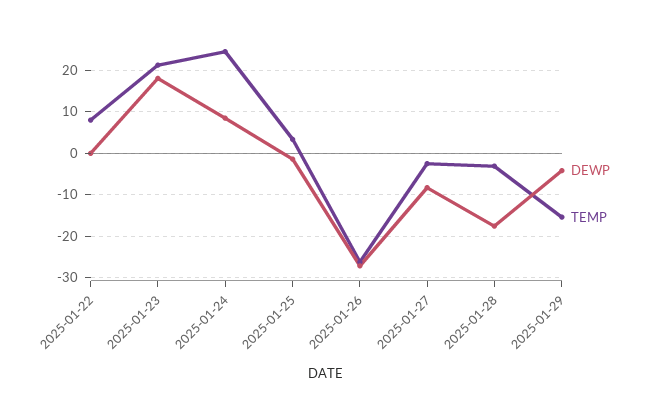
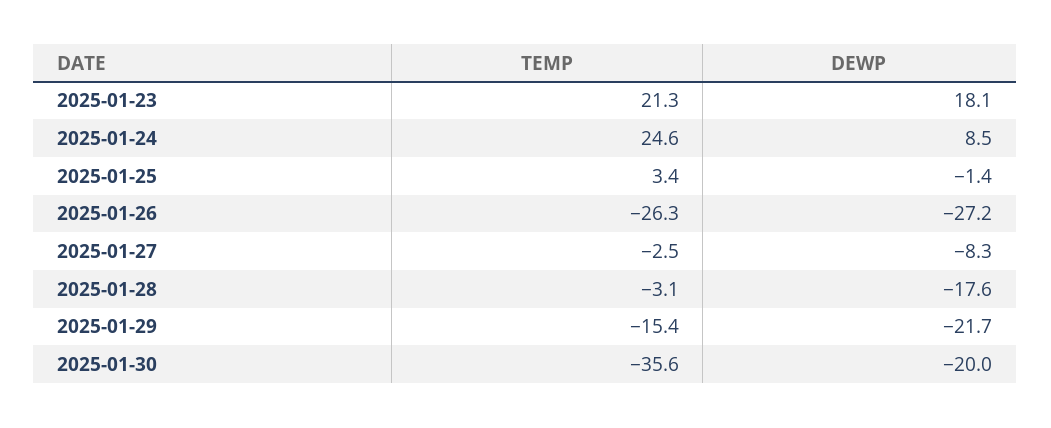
DEWP, 2025-01-22: 0 -> none
TEMP, 2025-01-22: 8 -> none
DEWP, 2025-01-29: -4 -> -21.7
TEMP, 2025-01-30: none -> -35.6
DEWP, 2025-01-30: none -> -20

